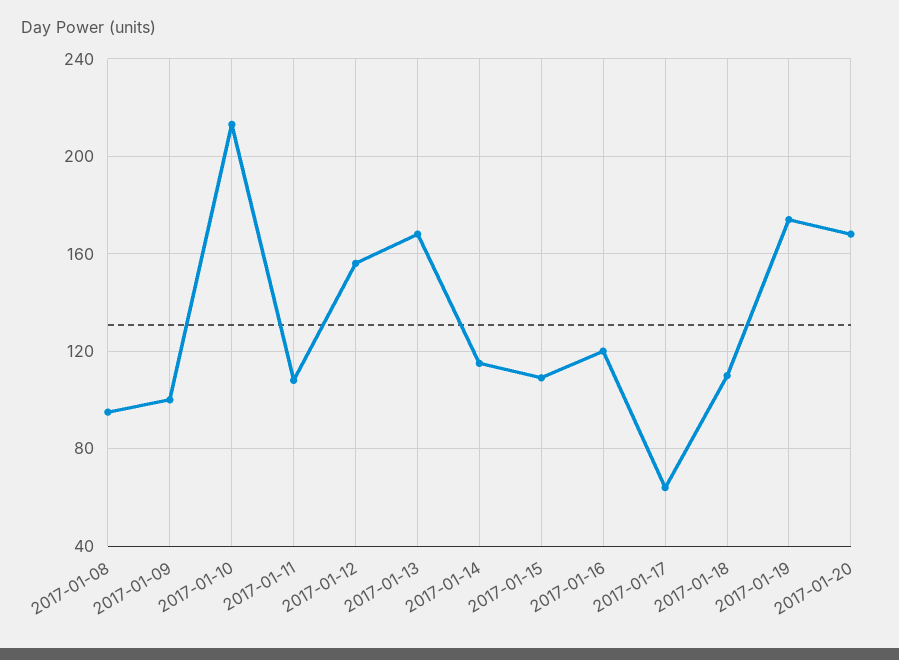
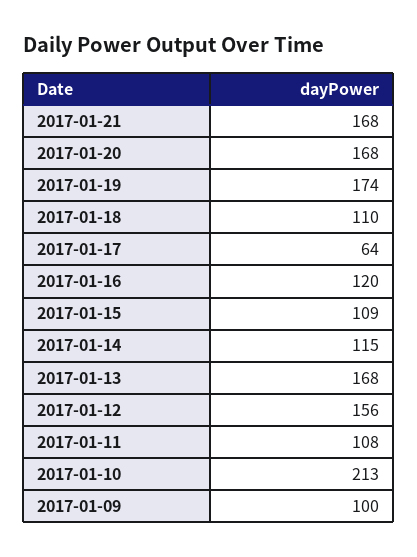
2017-01-08: 95 -> none
2017-01-21: none -> 168

